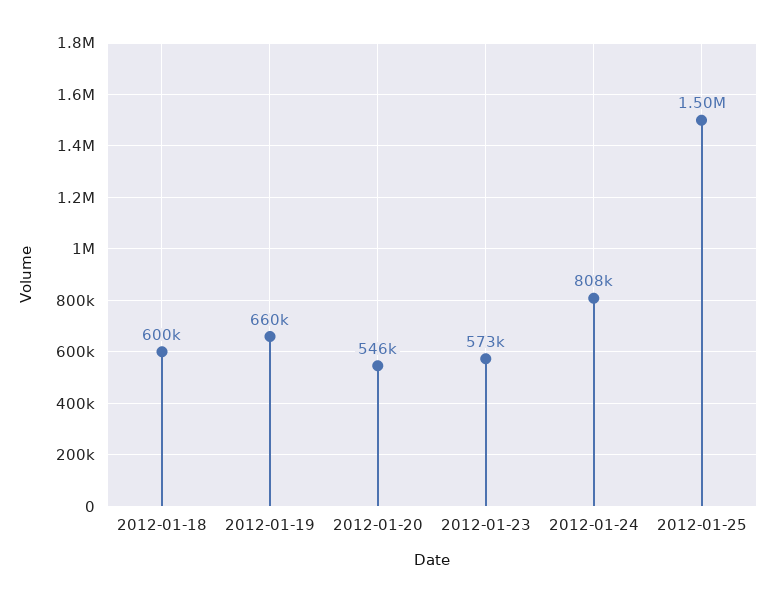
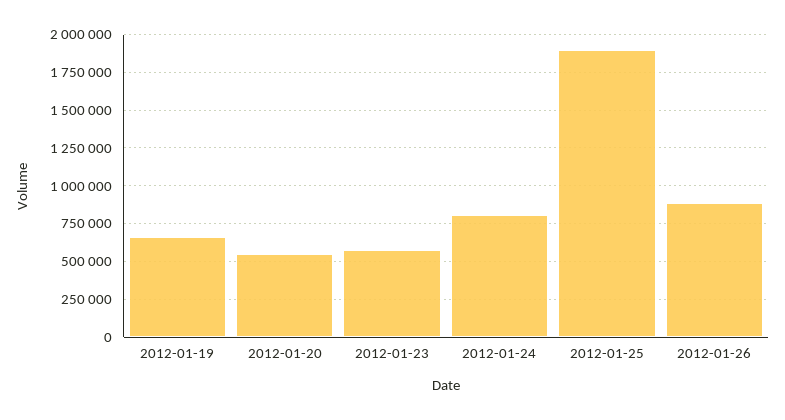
2012-01-18: 600000 -> none
2012-01-25: 1500000 -> 1900000
2012-01-26: none -> 900000

